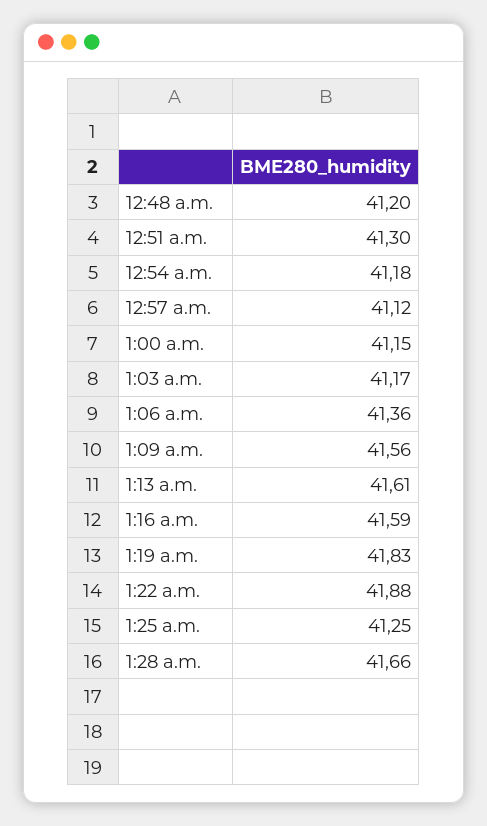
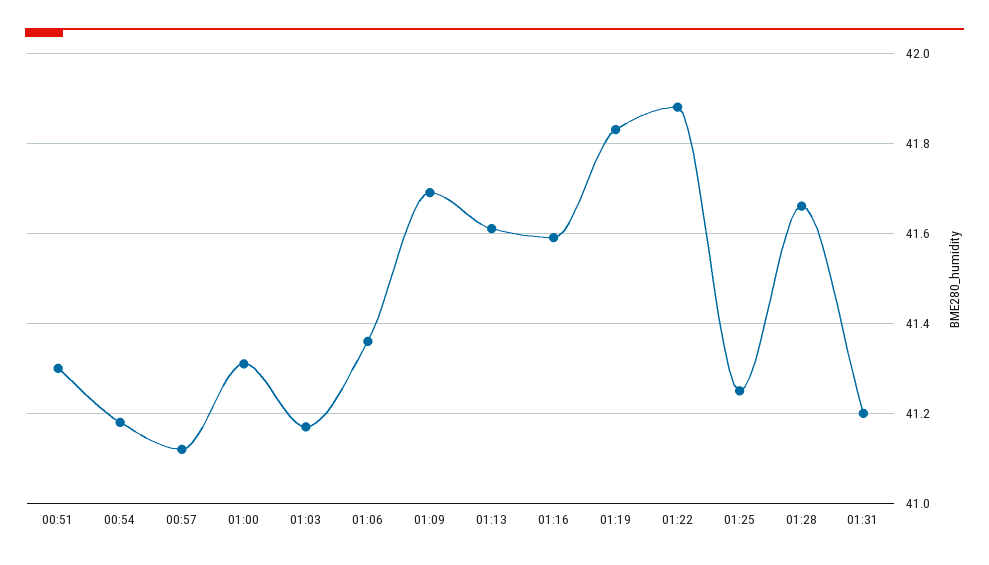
12:48 a.m.: 41.2 -> none
1:00 a.m.: 41.15 -> 41.3
1:09 a.m.: 41.56 -> 41.7
01:31: none -> 41.2

